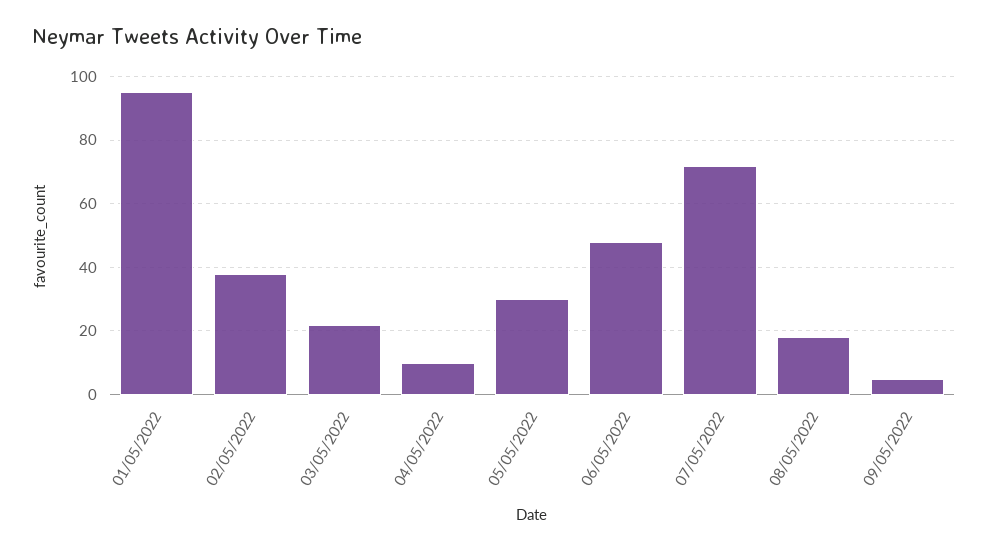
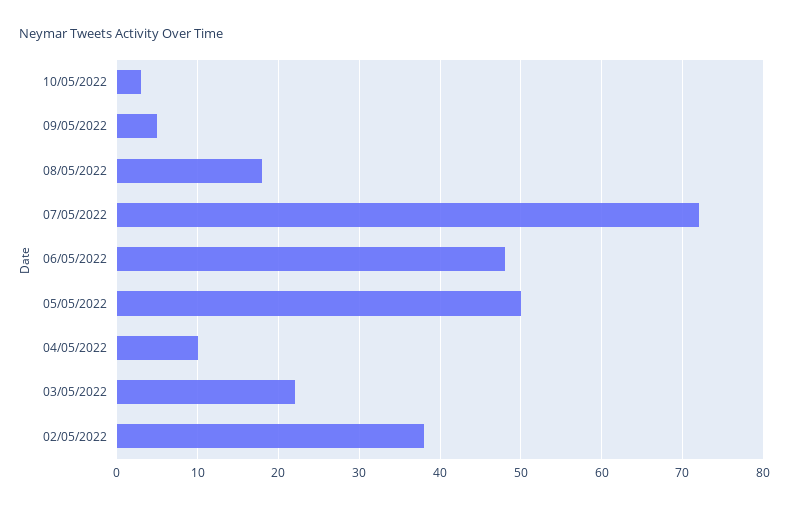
01/05/2022: 95 -> none
05/05/2022: 30 -> 50
10/05/2022: none -> 3

